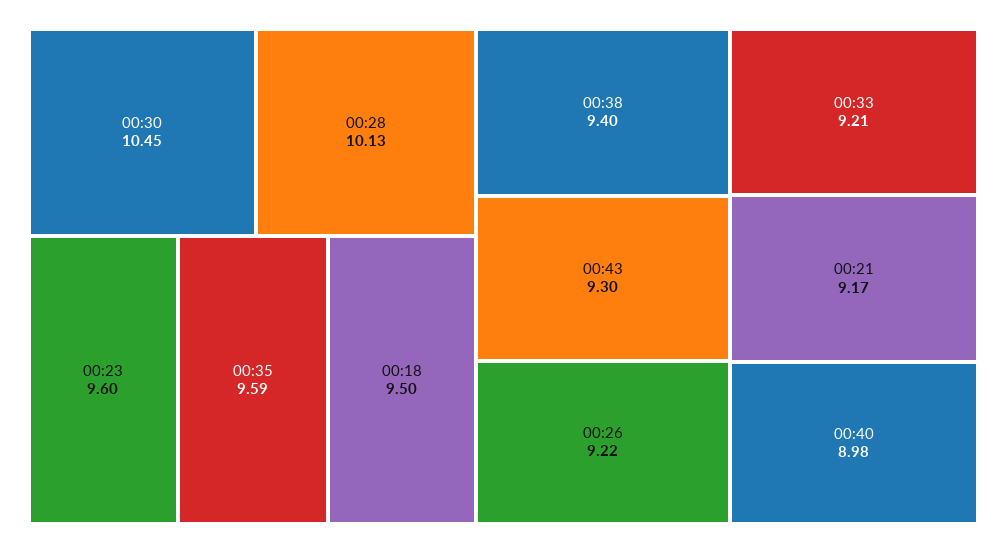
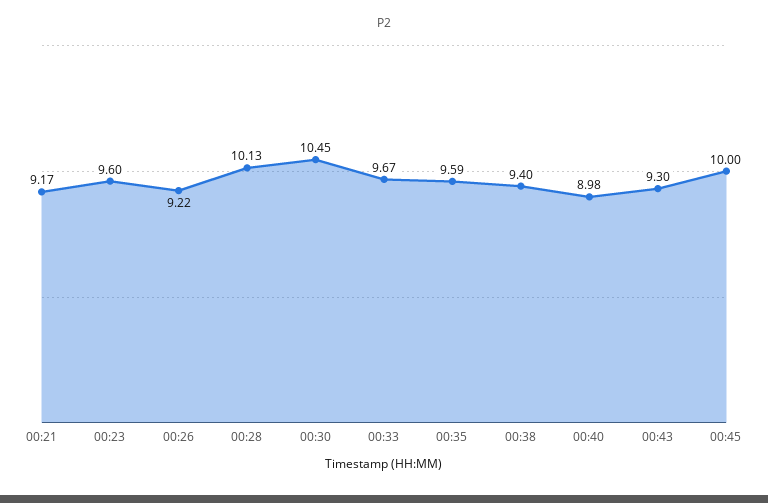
00:18: 9.5 -> none
00:33: 9.21 -> 9.67
00:45: none -> 10

